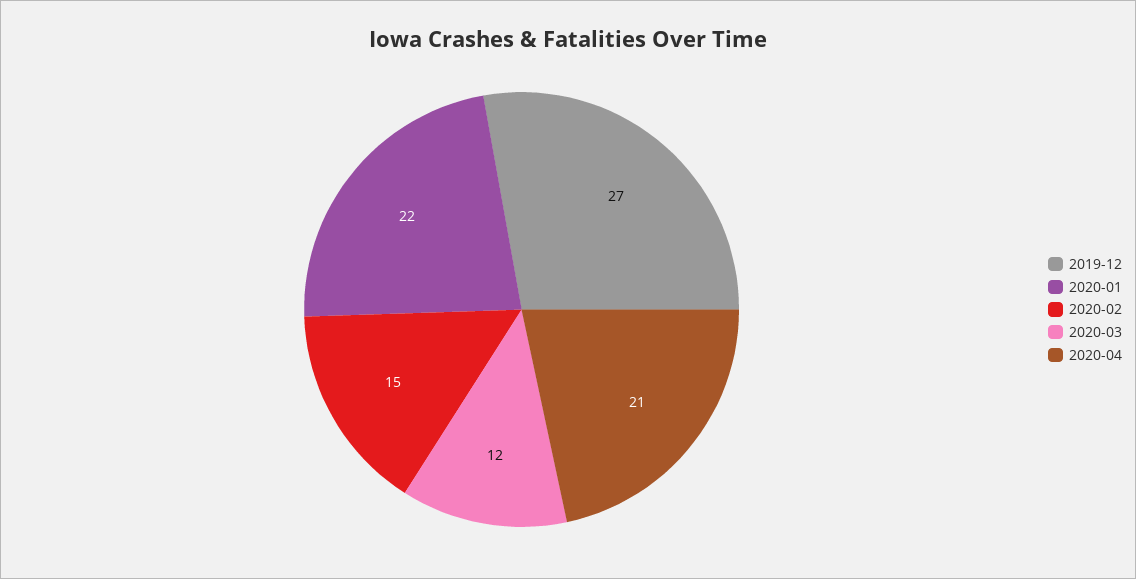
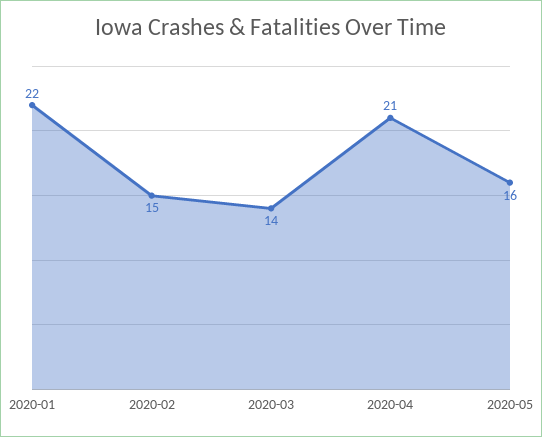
2019-12: 27 -> none
2020-03: 12 -> 14
2020-05: none -> 16

